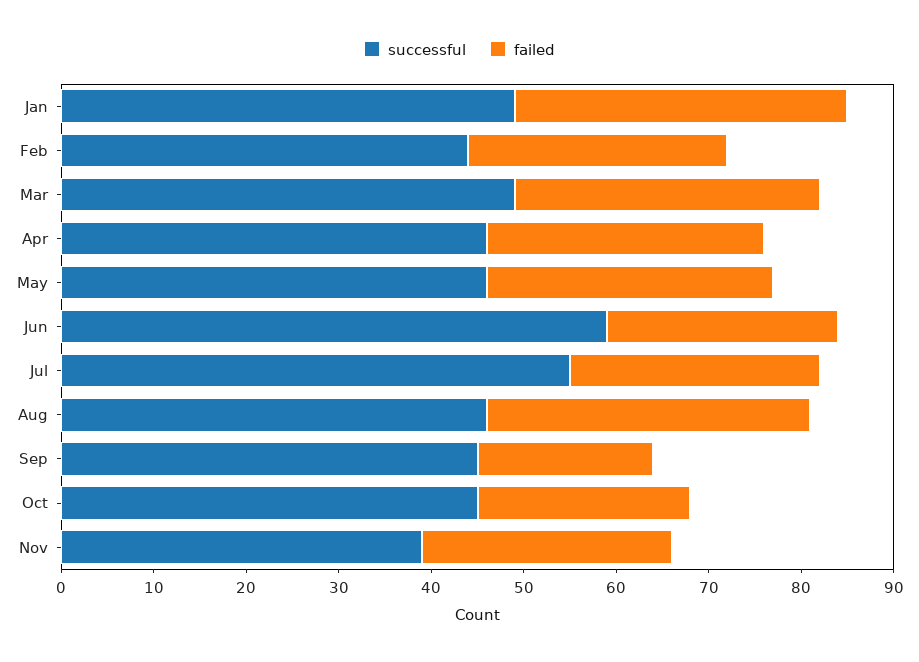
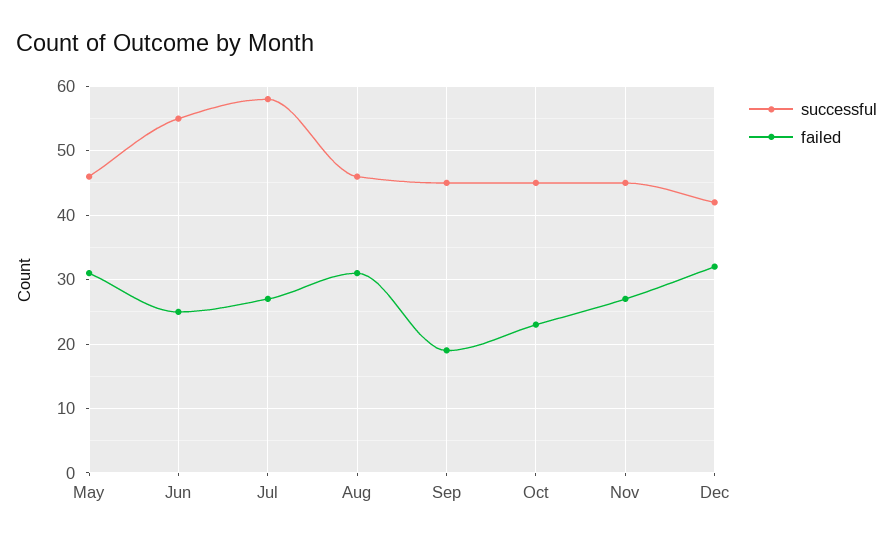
successful, Jan: 49 -> none
failed, Jan: 36 -> none
successful, Feb: 44 -> none
failed, Feb: 28 -> none
successful, Mar: 49 -> none
failed, Mar: 33 -> none
successful, Apr: 46 -> none
failed, Apr: 30 -> none
successful, Jun: 59 -> 55
successful, Jul: 55 -> 58
failed, Aug: 35 -> 31
successful, Nov: 39 -> 45
successful, Dec: none -> 42
failed, Dec: none -> 32

